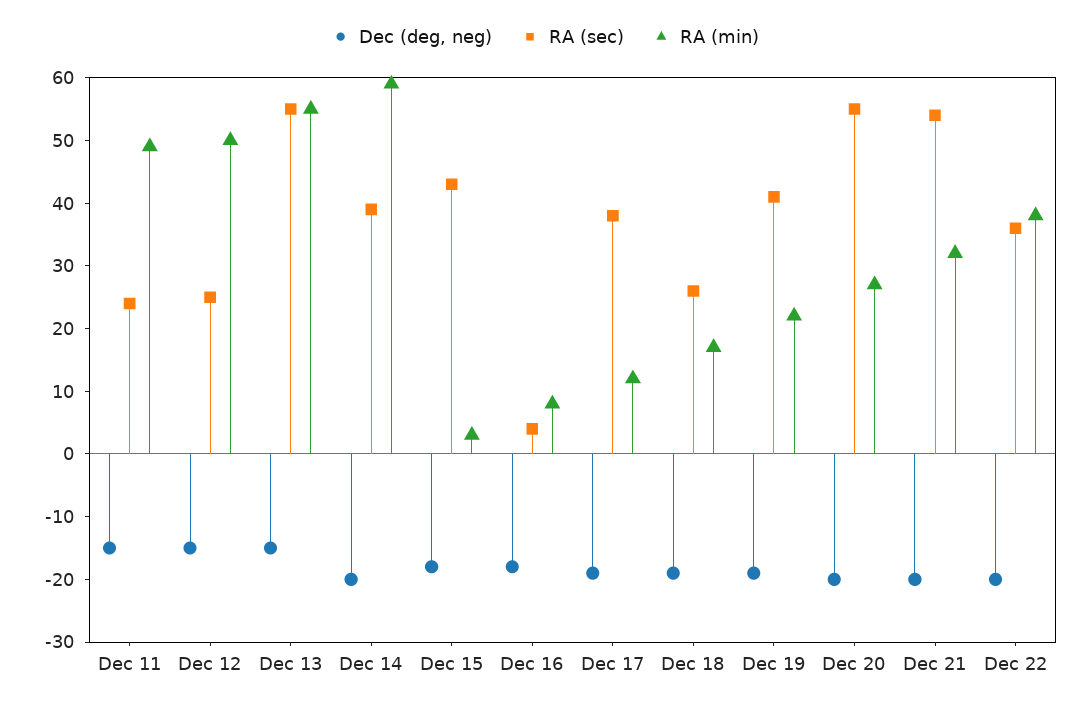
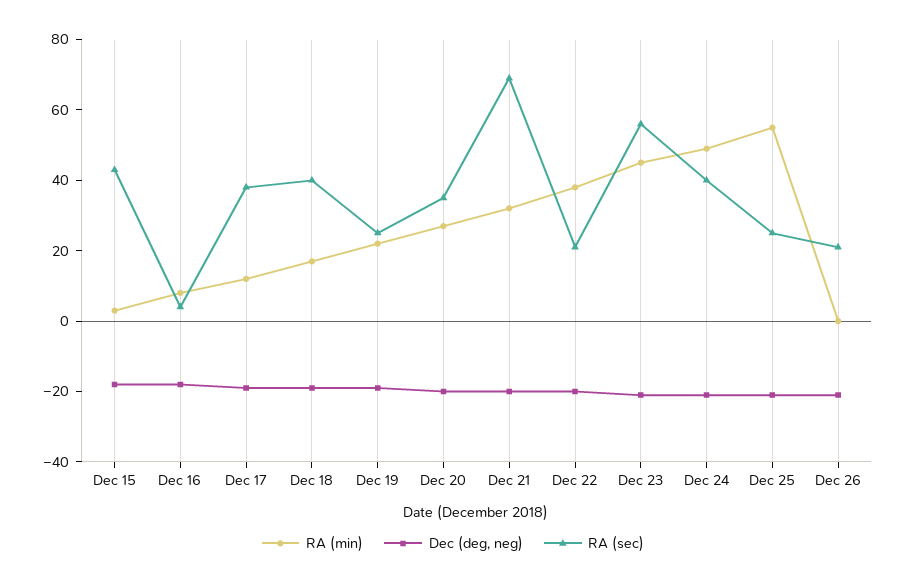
Dec (deg, neg), Dec 11: -15 -> none
RA (sec), Dec 11: 25 -> none
RA (min), Dec 11: 50 -> none
Dec (deg, neg), Dec 12: -15 -> none
RA (sec), Dec 12: 25 -> none
RA (min), Dec 12: 50 -> none
Dec (deg, neg), Dec 13: -15 -> none
RA (sec), Dec 13: 55 -> none
RA (min), Dec 13: 55 -> none
Dec (deg, neg), Dec 14: -20 -> none
RA (sec), Dec 14: 40 -> none
RA (min), Dec 14: 60 -> none
RA (sec), Dec 18: 25 -> 40
RA (sec), Dec 19: 40 -> 25
RA (sec), Dec 20: 55 -> 35
RA (sec), Dec 21: 55 -> 70
RA (sec), Dec 22: 35 -> 20
RA (min), Dec 23: none -> 45
Dec (deg, neg), Dec 23: none -> -20
RA (sec), Dec 23: none -> 55
RA (min), Dec 24: none -> 50
Dec (deg, neg), Dec 24: none -> -20
RA (sec), Dec 24: none -> 40
RA (min), Dec 25: none -> 55
Dec (deg, neg), Dec 25: none -> -20
RA (sec), Dec 25: none -> 25
RA (min), Dec 26: none -> 0
Dec (deg, neg), Dec 26: none -> -20
RA (sec), Dec 26: none -> 20

